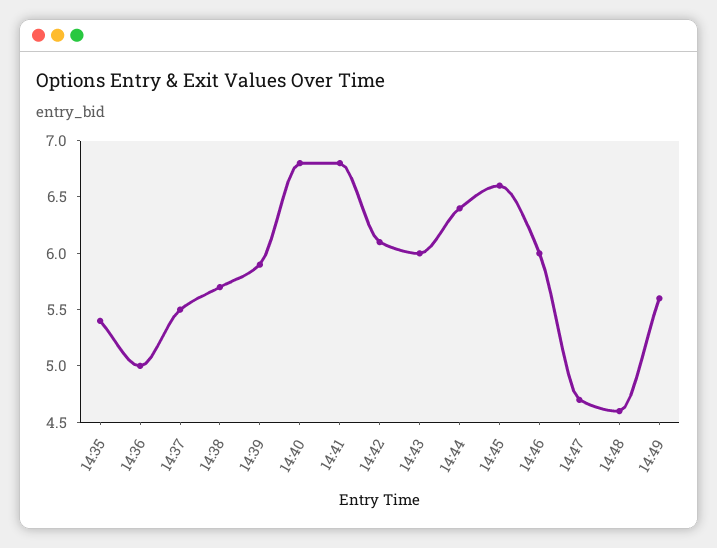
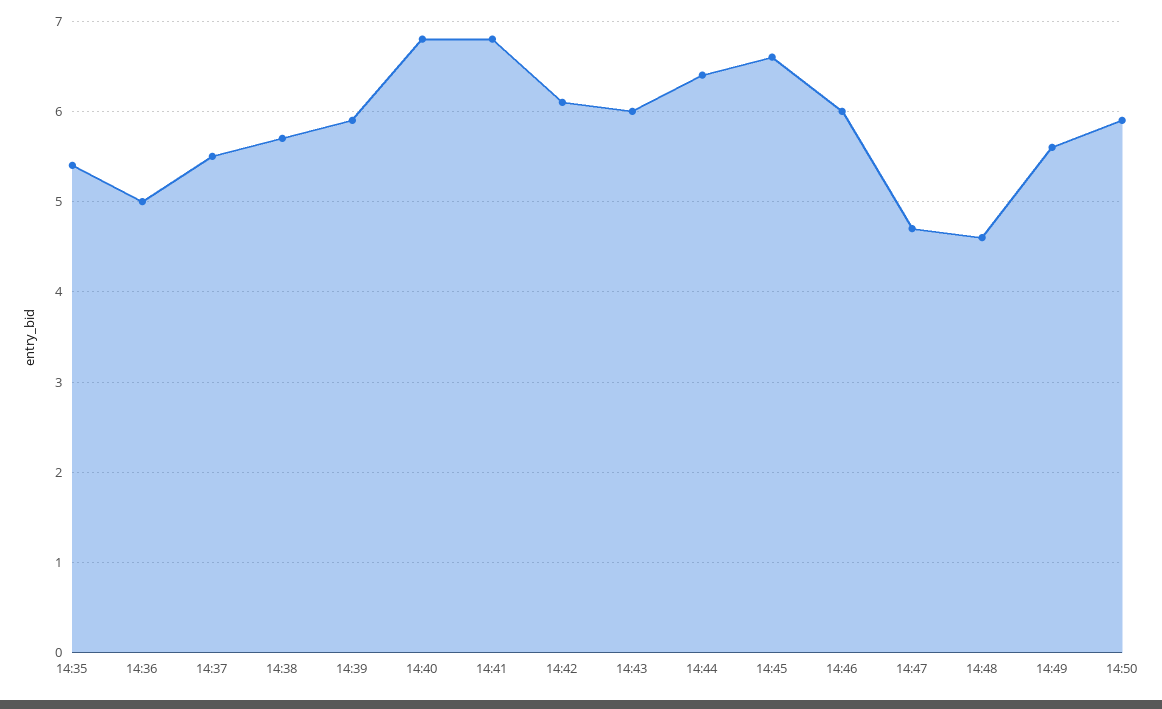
14:50: none -> 5.9

